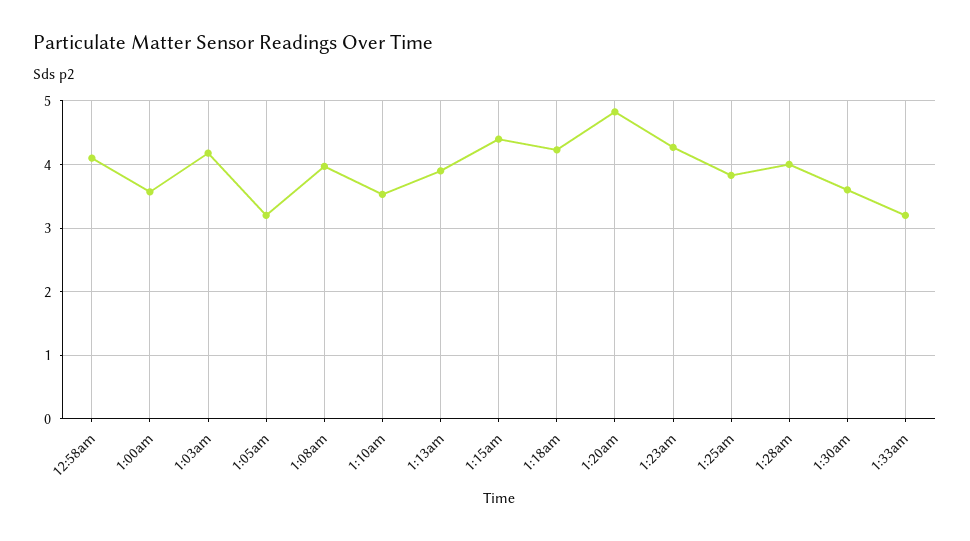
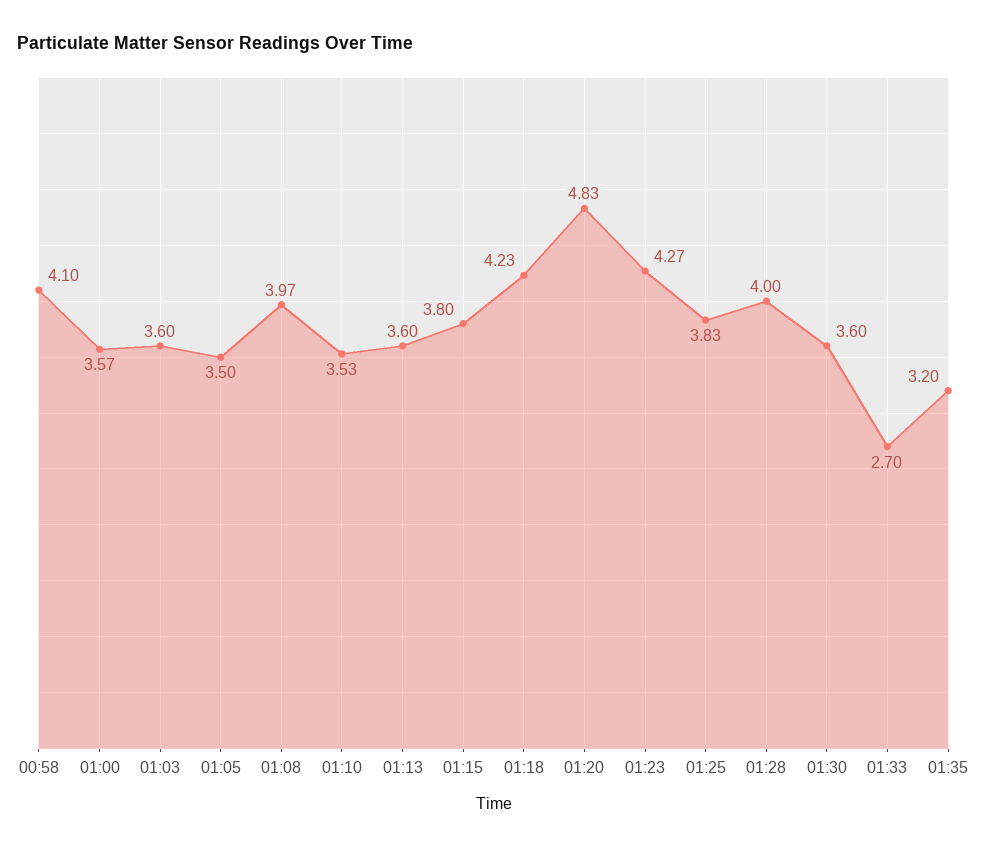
1:03am: 4.2 -> 3.6
1:05am: 3.2 -> 3.5
1:13am: 3.9 -> 3.6
1:15am: 4.4 -> 3.8
1:33am: 3.2 -> 2.7
01:35: none -> 3.2

